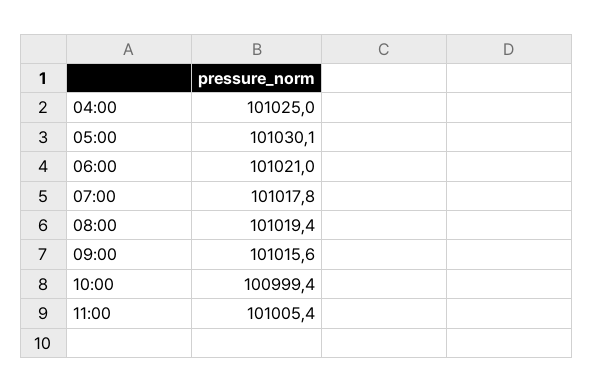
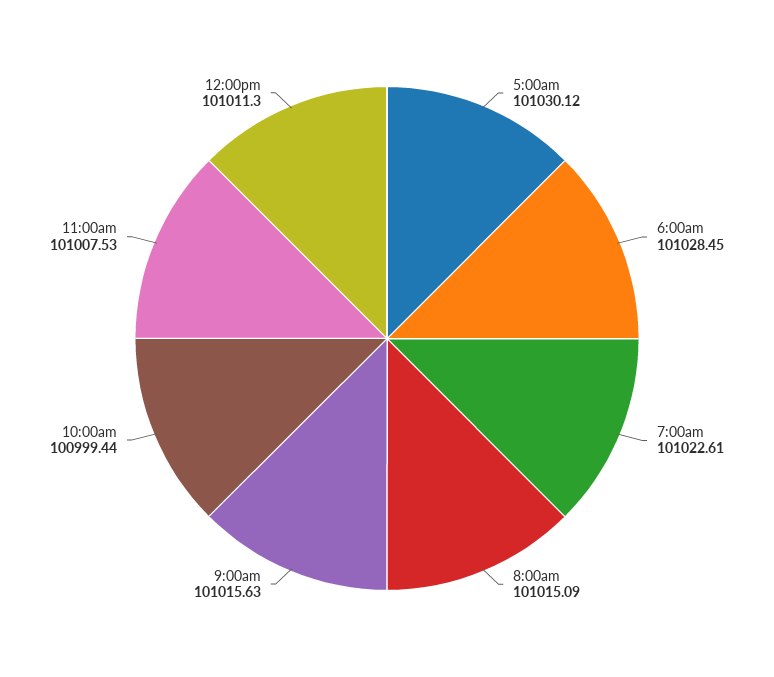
04:00: 101025 -> none
06:00: 101021 -> 101028.45
07:00: 101017.8 -> 101022.61
08:00: 101019.4 -> 101015.09
11:00: 101005.4 -> 101007.53
12:00pm: none -> 101011.3

